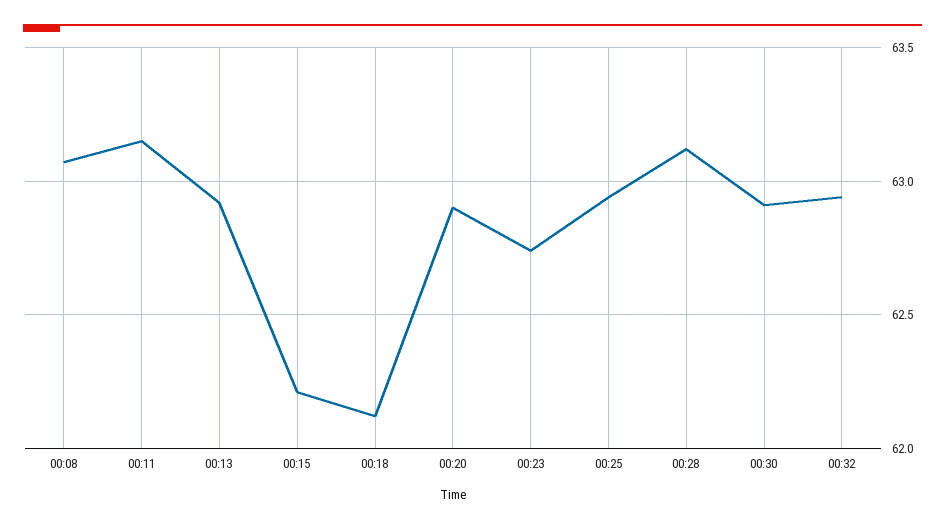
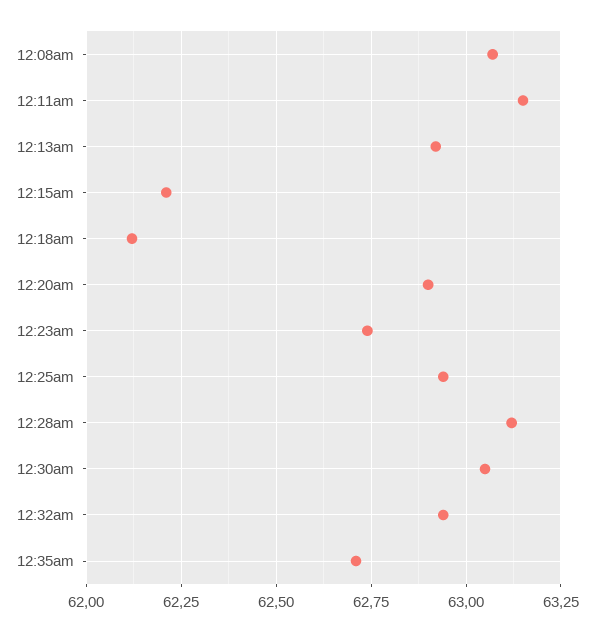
00:30: 62.9 -> 63.05
12:35am: none -> 62.7

